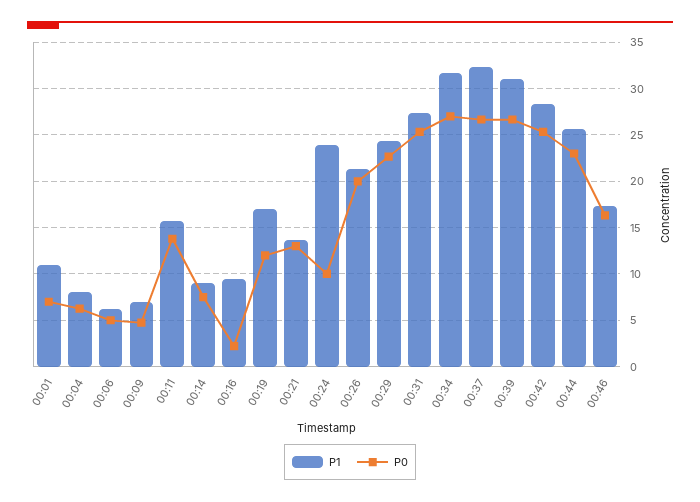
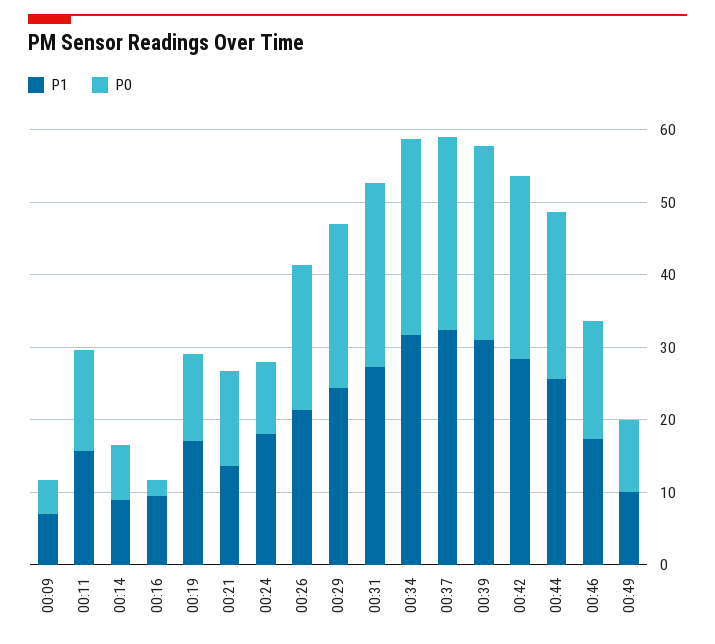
P1, 00:01: 11 -> none
P0, 00:01: 7 -> none
P1, 00:04: 8 -> none
P0, 00:04: 6 -> none
P1, 00:06: 6 -> none
P0, 00:06: 5 -> none
P1, 00:24: 24 -> 18
P1, 00:49: none -> 10
P0, 00:49: none -> 10

